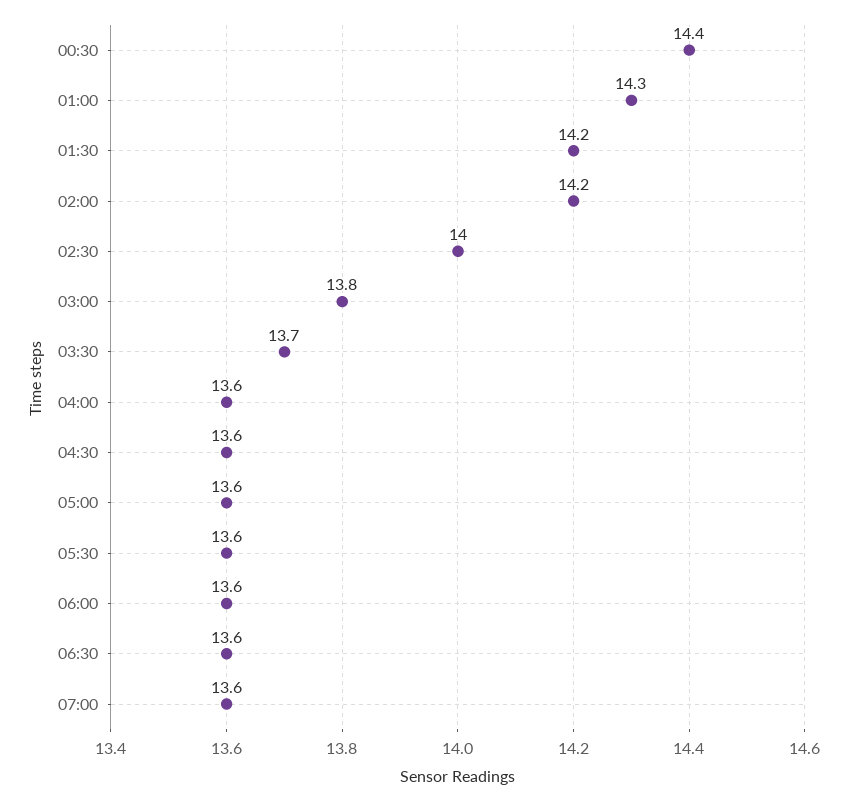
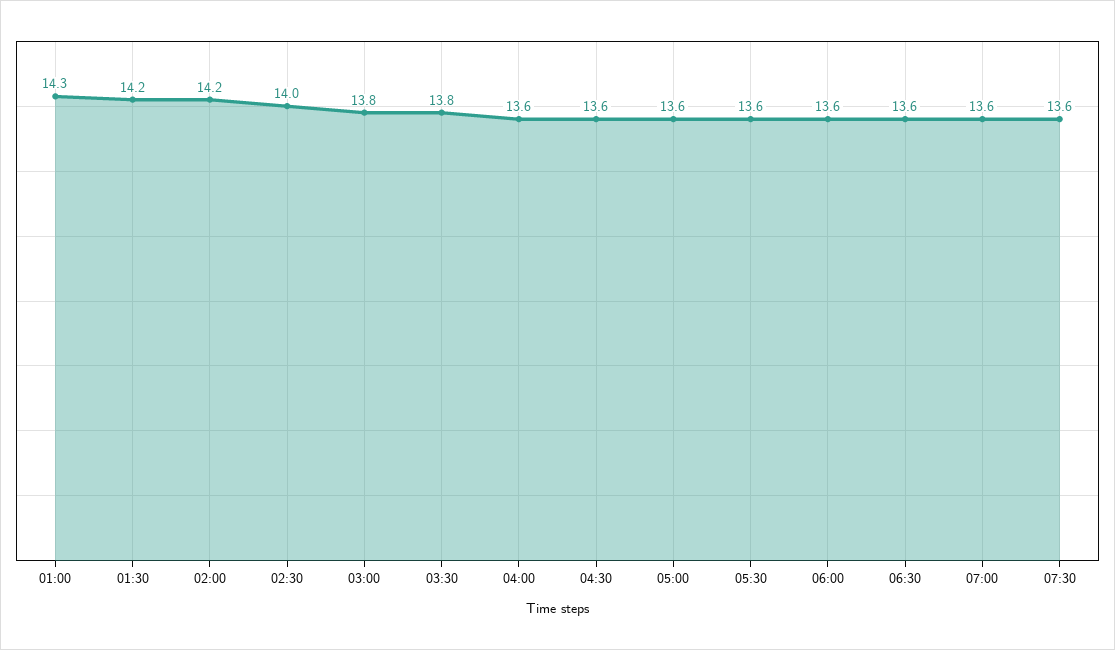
00:30: 14.4 -> none
03:30: 13.7 -> 13.8
07:30: none -> 13.6

